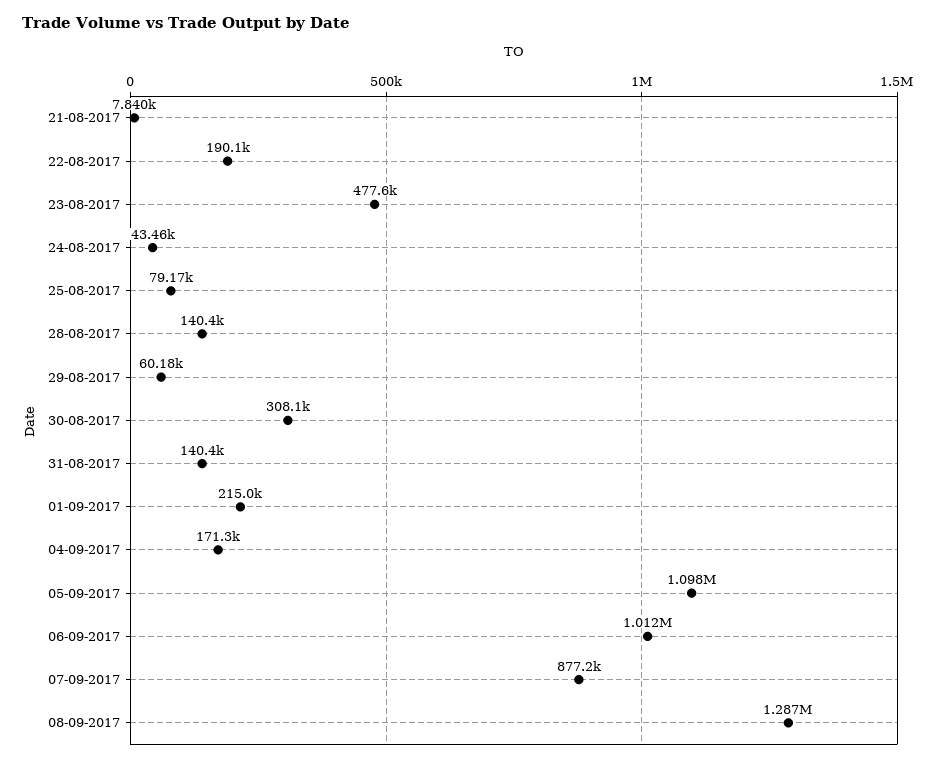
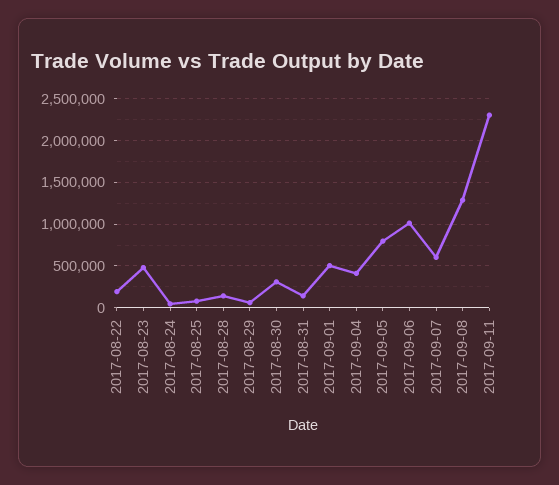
21-08-2017: 7840 -> none
01-09-2017: 215000 -> 500000
04-09-2017: 171300 -> 400000
05-09-2017: 1098000 -> 800000
07-09-2017: 877200 -> 600000
2017-09-11: none -> 2300000

